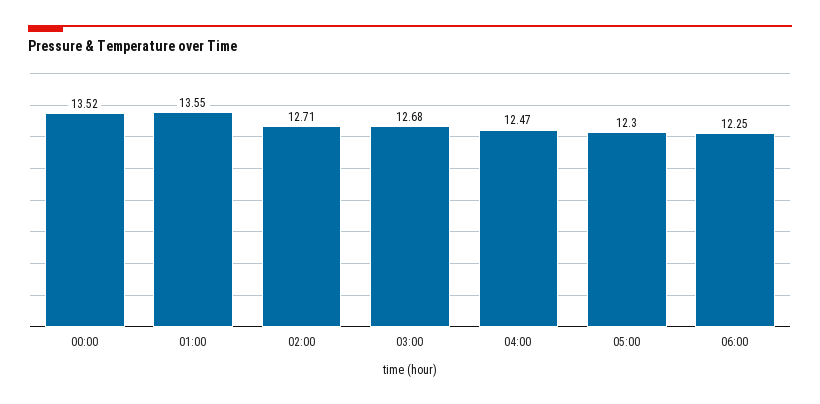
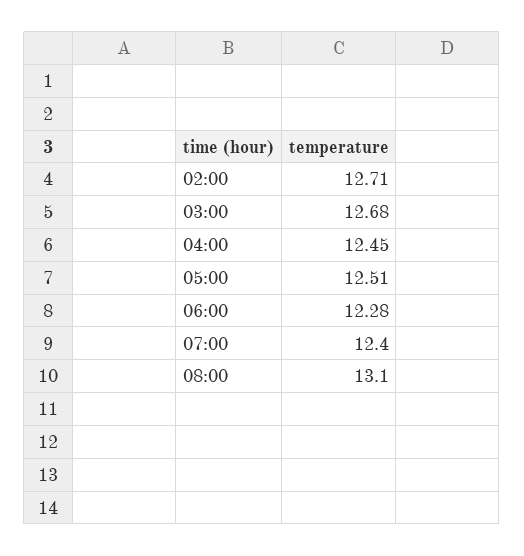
00:00: 13.52 -> none
01:00: 13.55 -> none
04:00: 12.47 -> 12.45
05:00: 12.3 -> 12.51
06:00: 12.25 -> 12.28
07:00: none -> 12.4
08:00: none -> 13.1

